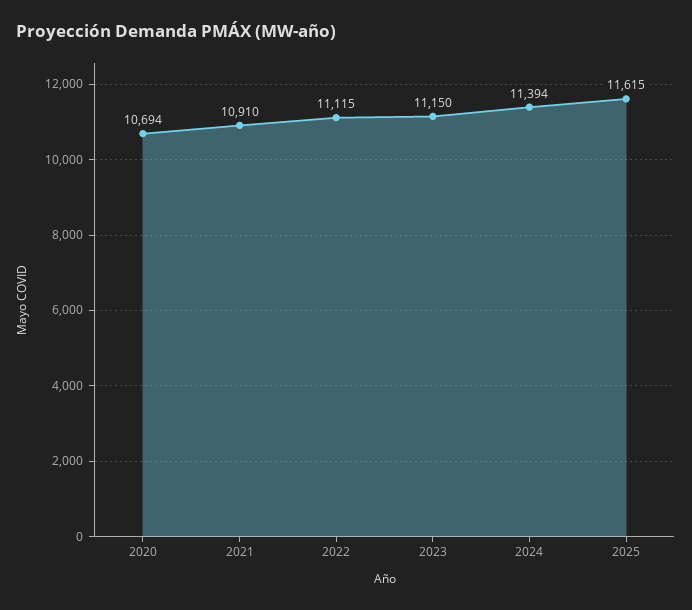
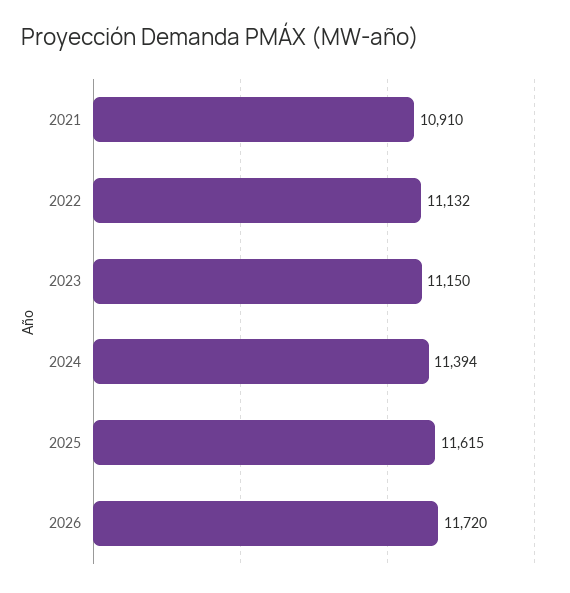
2020: 10694 -> none
2022: 11115 -> 11132
2026: none -> 11720

